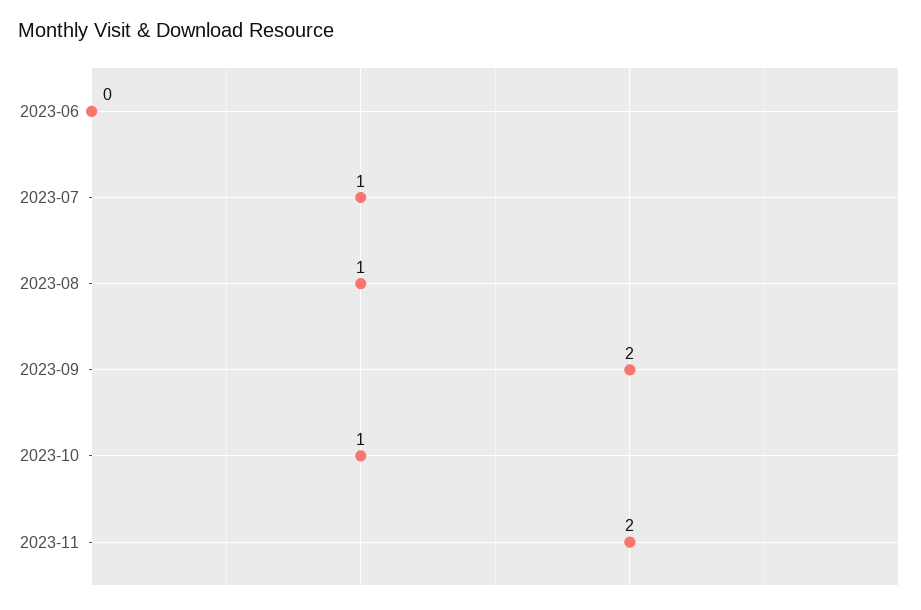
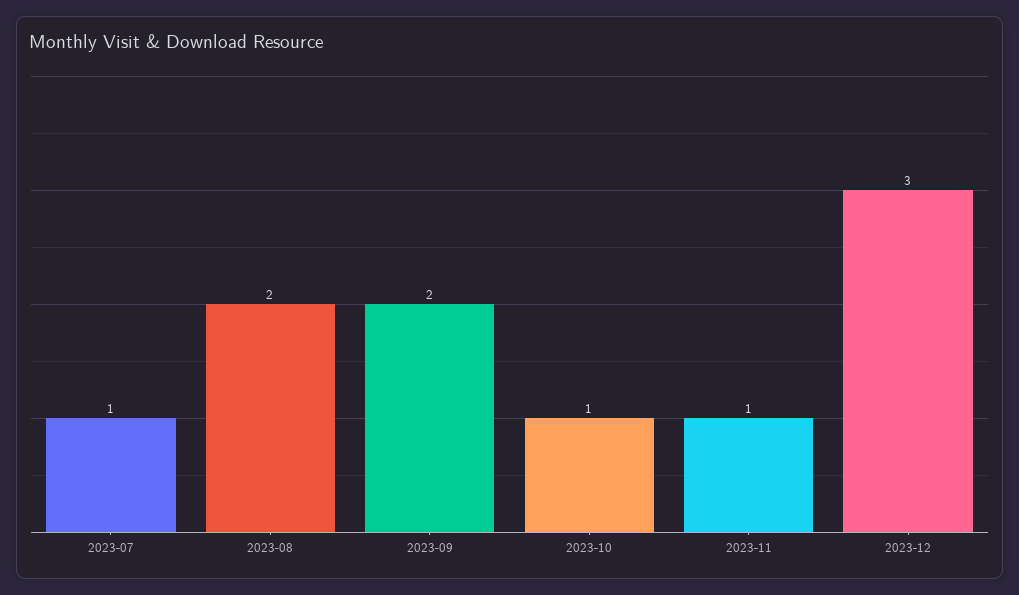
2023-06: 0 -> none
2023-08: 1 -> 2
2023-11: 2 -> 1
2023-12: none -> 3

